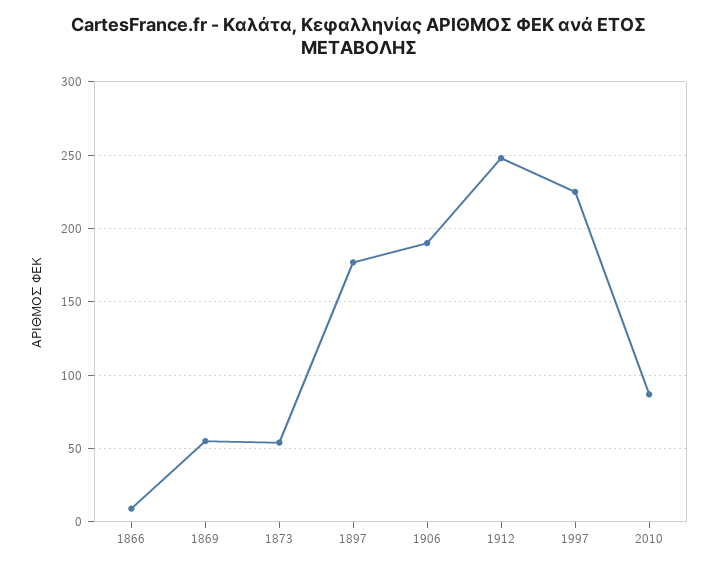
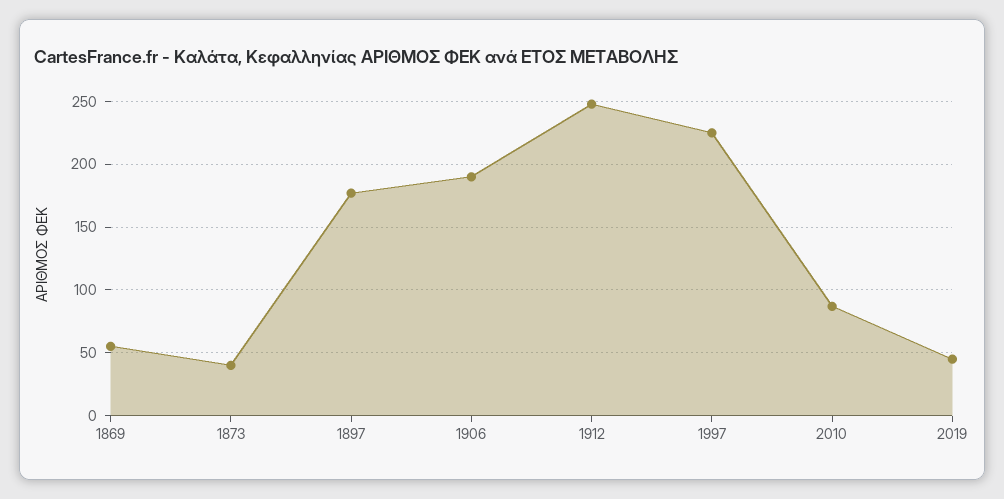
1866: 10 -> none
1873: 55 -> 40
2019: none -> 45

